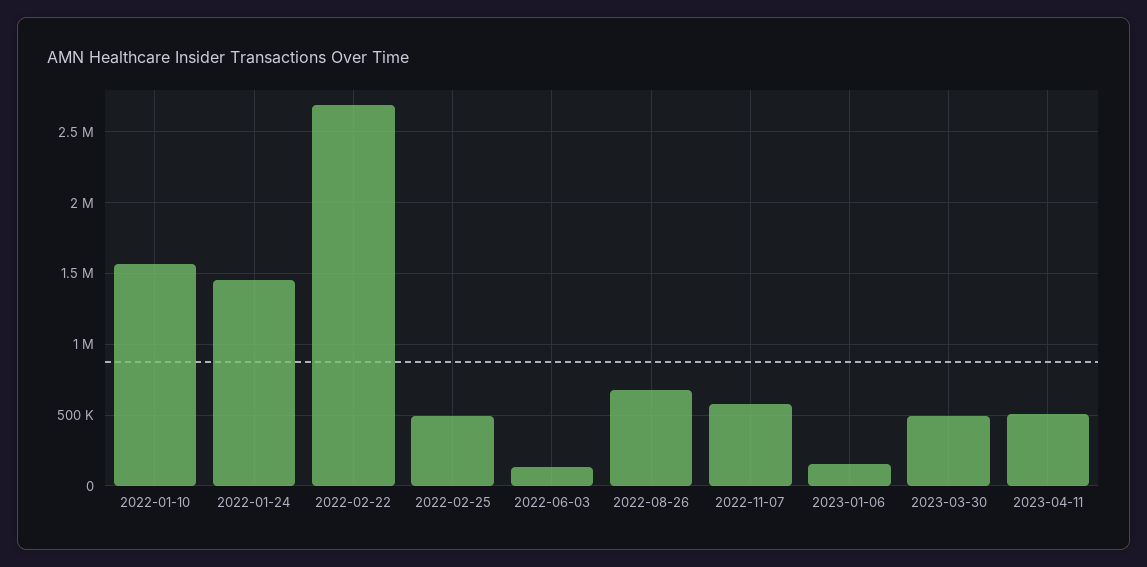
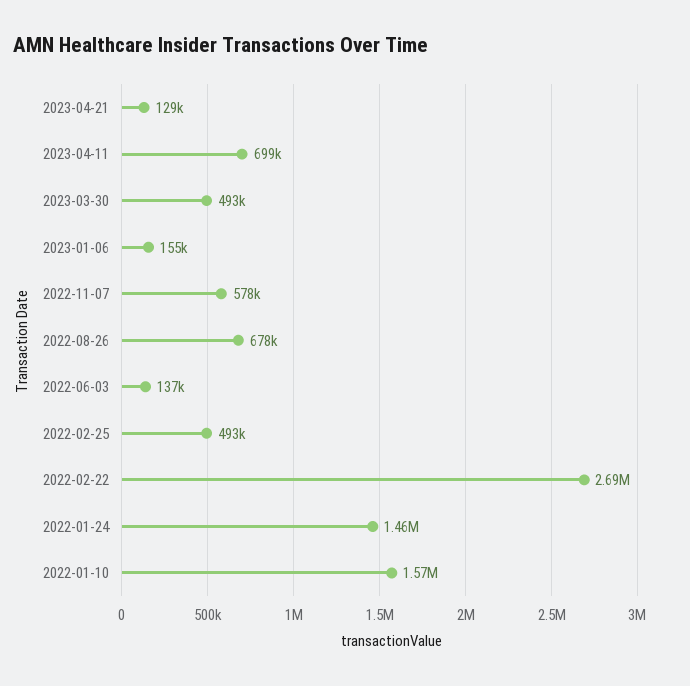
2023-04-11: 500000 -> 699000
2023-04-21: none -> 129000

